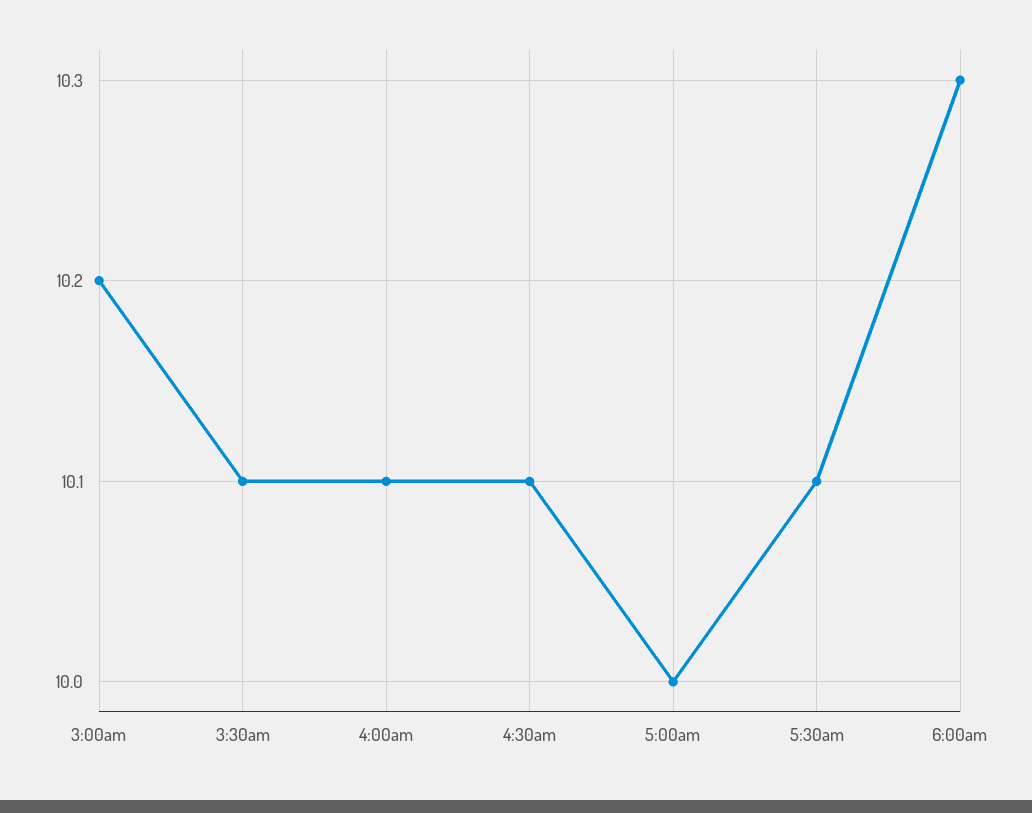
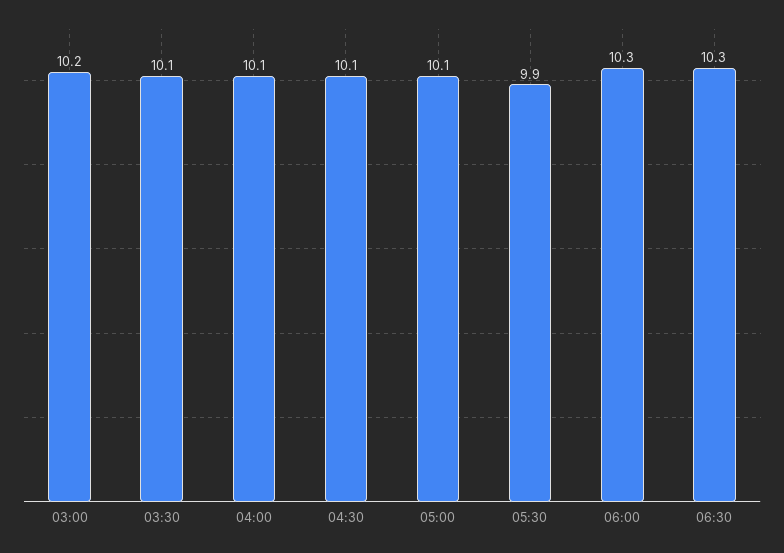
5:00am: 10 -> 10.1
5:30am: 10.1 -> 9.9
06:30: none -> 10.3

